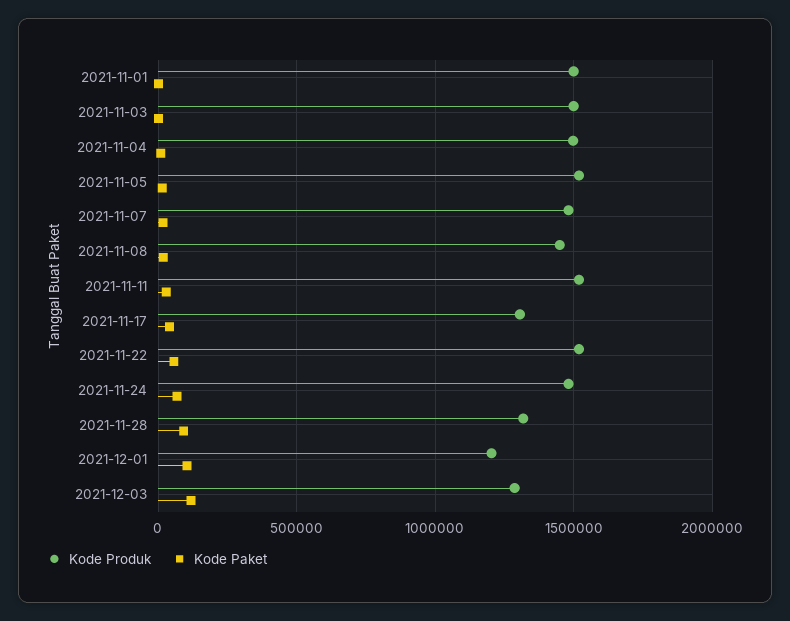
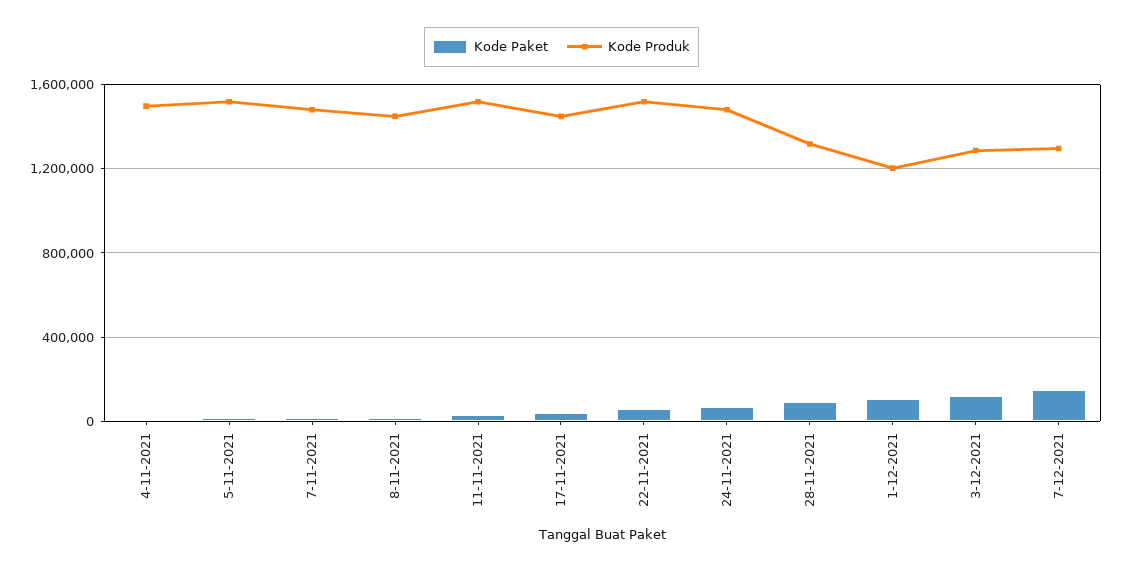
Kode Produk, 2021-11-01: 1500000 -> none
Kode Paket, 2021-11-01: 0 -> none
Kode Produk, 2021-11-03: 1500000 -> none
Kode Paket, 2021-11-03: 0 -> none
Kode Produk, 2021-11-17: 1300000 -> 1450000
Kode Paket, 7-12-2021: none -> 150000
Kode Produk, 7-12-2021: none -> 1300000

